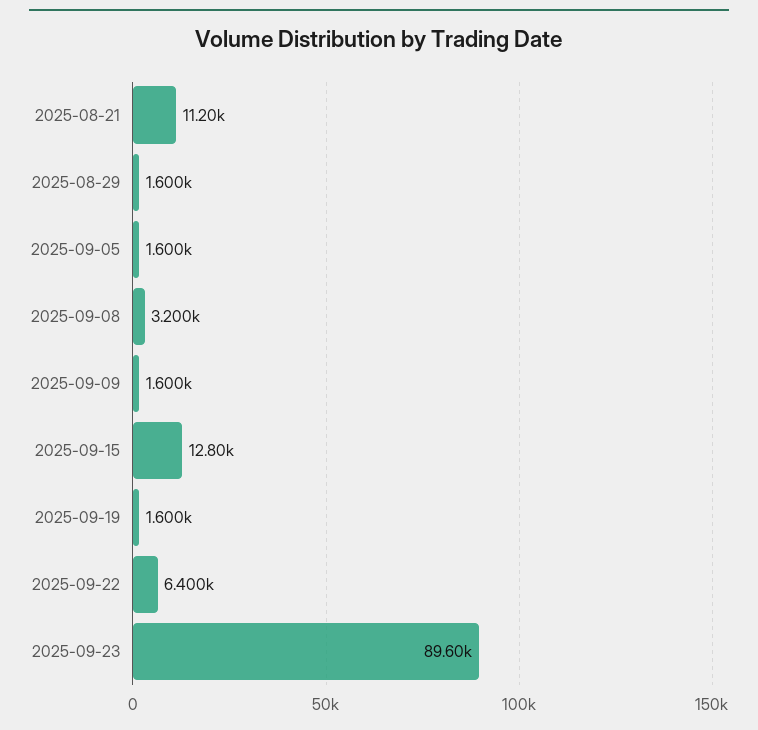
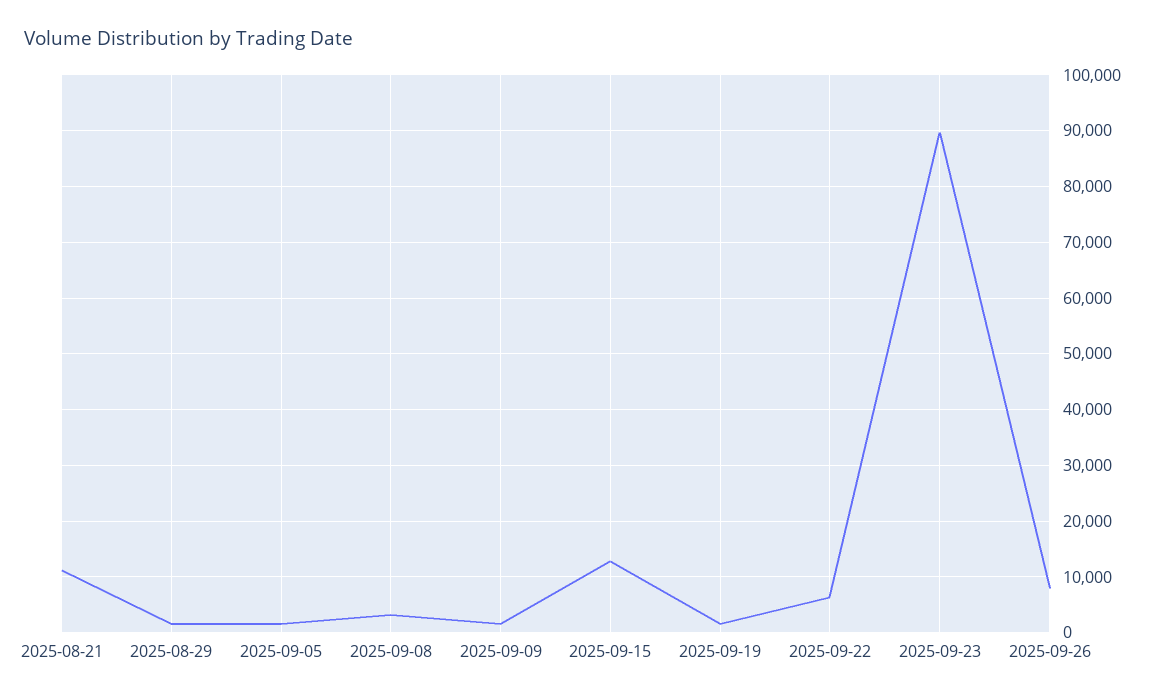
2025-09-26: none -> 8000

